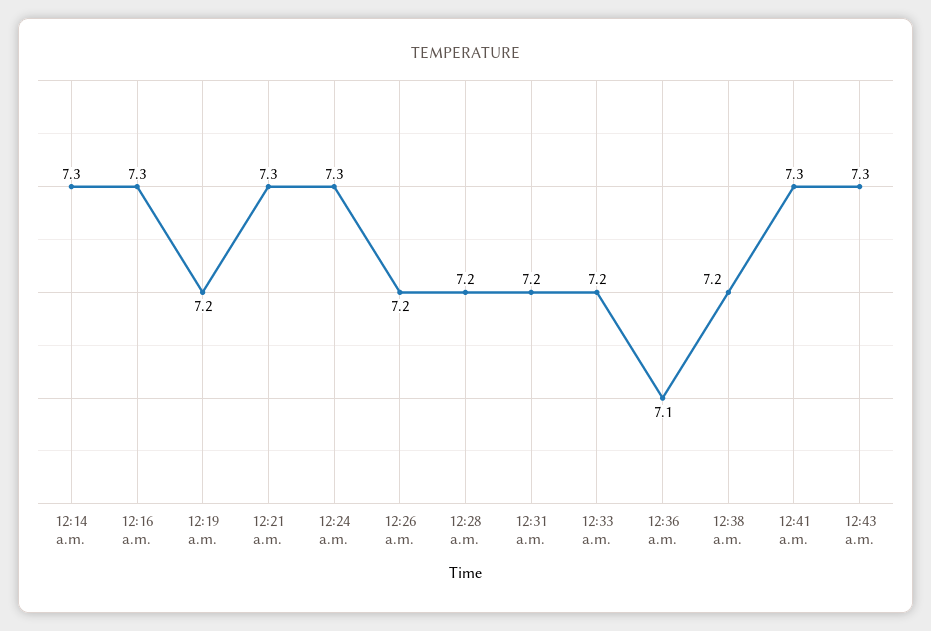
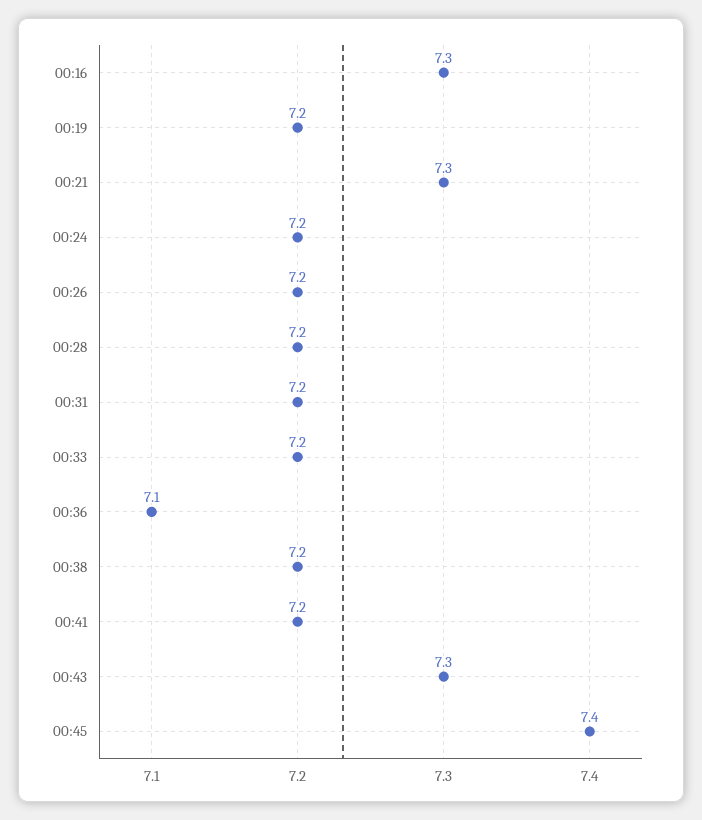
12:14 a.m.: 7.3 -> none
12:24 a.m.: 7.3 -> 7.2
12:41 a.m.: 7.3 -> 7.2
00:45: none -> 7.4

